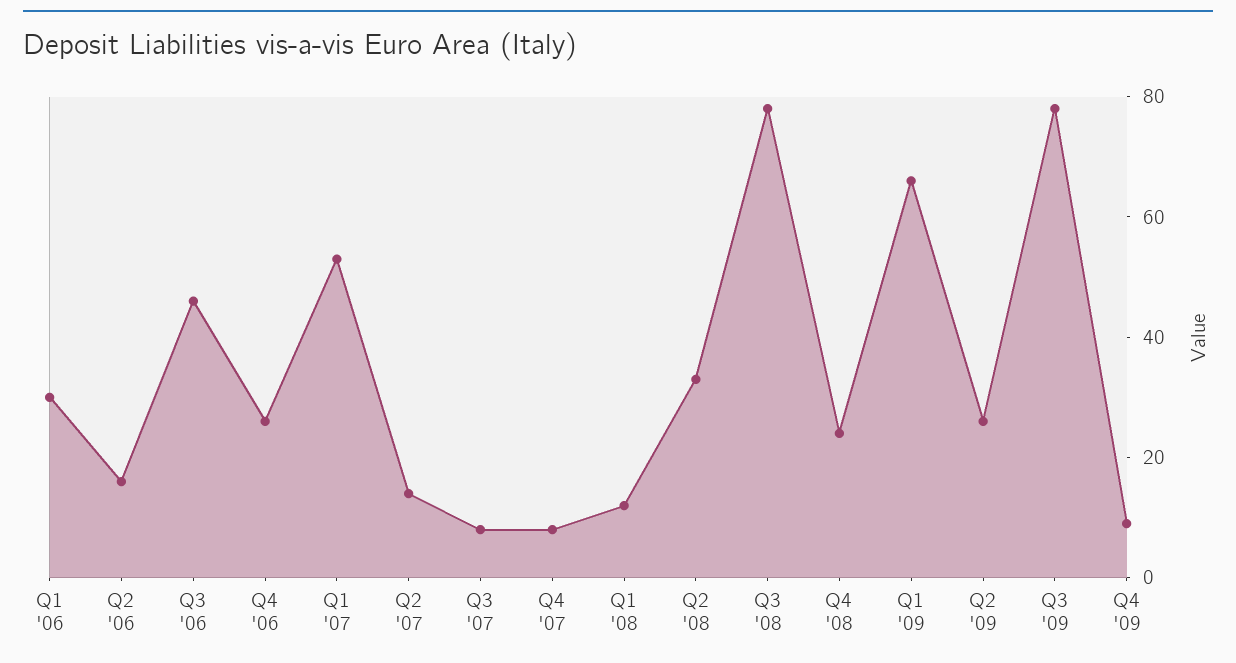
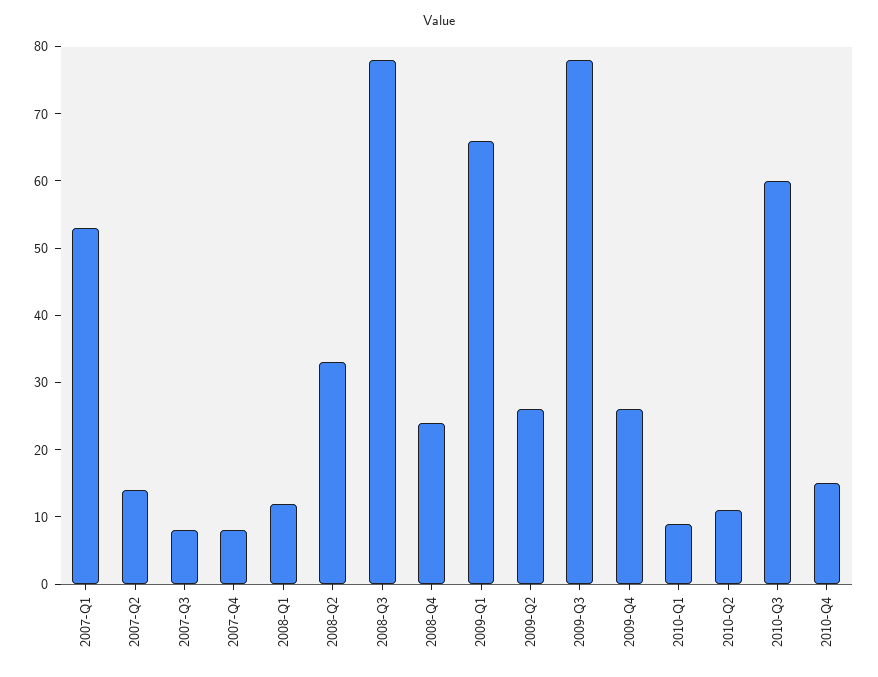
Q1 '06: 30 -> none
Q2 '06: 15 -> none
Q3 '06: 45 -> none
Q4 '06: 25 -> none
Q4 '09: 10 -> 25
2010-Q1: none -> 10
2010-Q2: none -> 10
2010-Q3: none -> 60
2010-Q4: none -> 15

